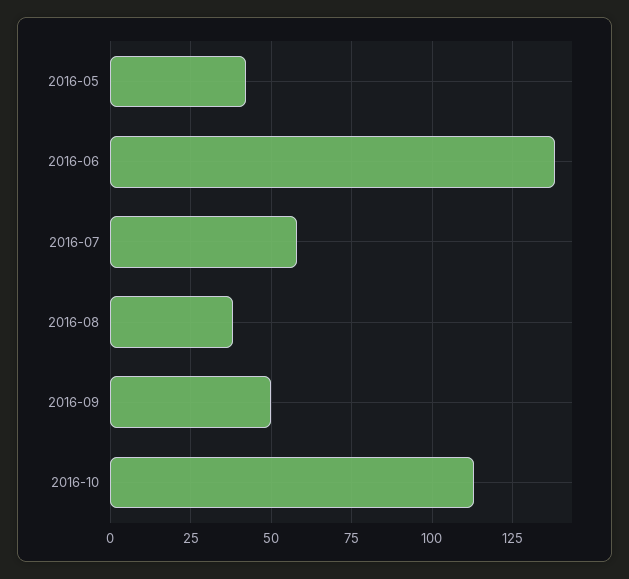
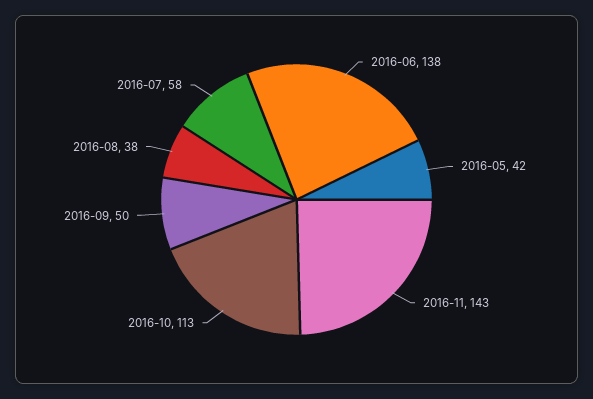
2016-11: none -> 143

